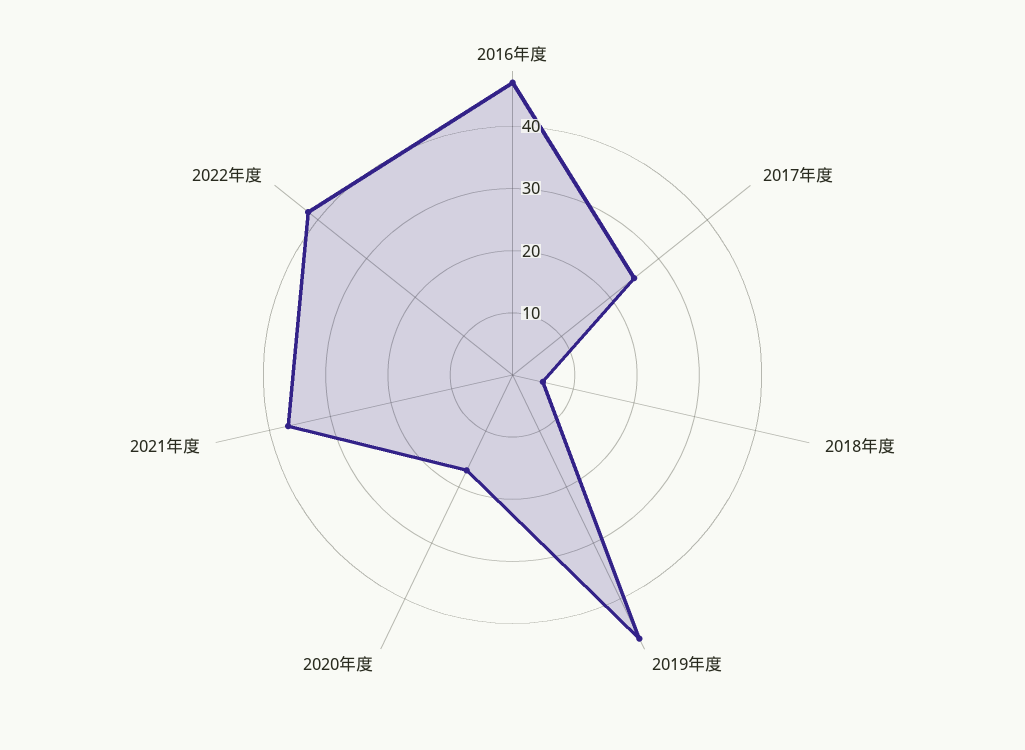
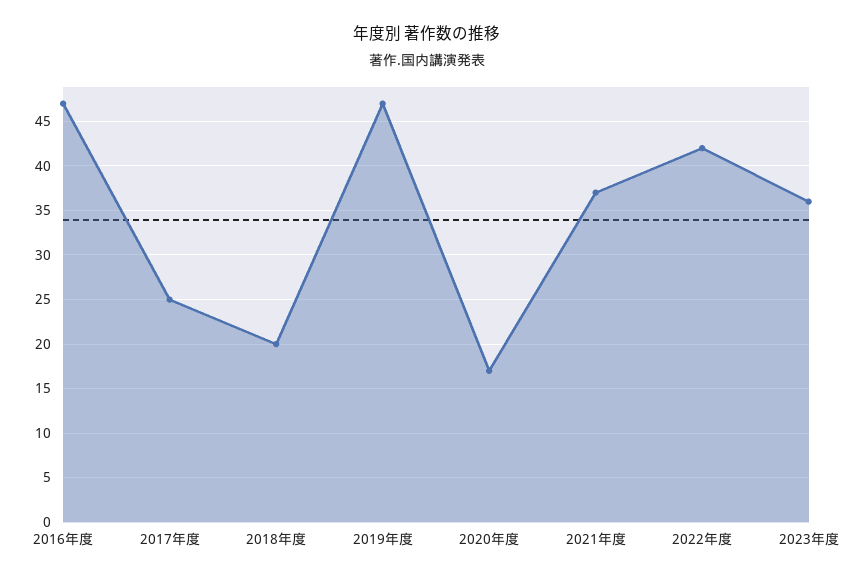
2018年度: 5 -> 20
2023年度: none -> 36

